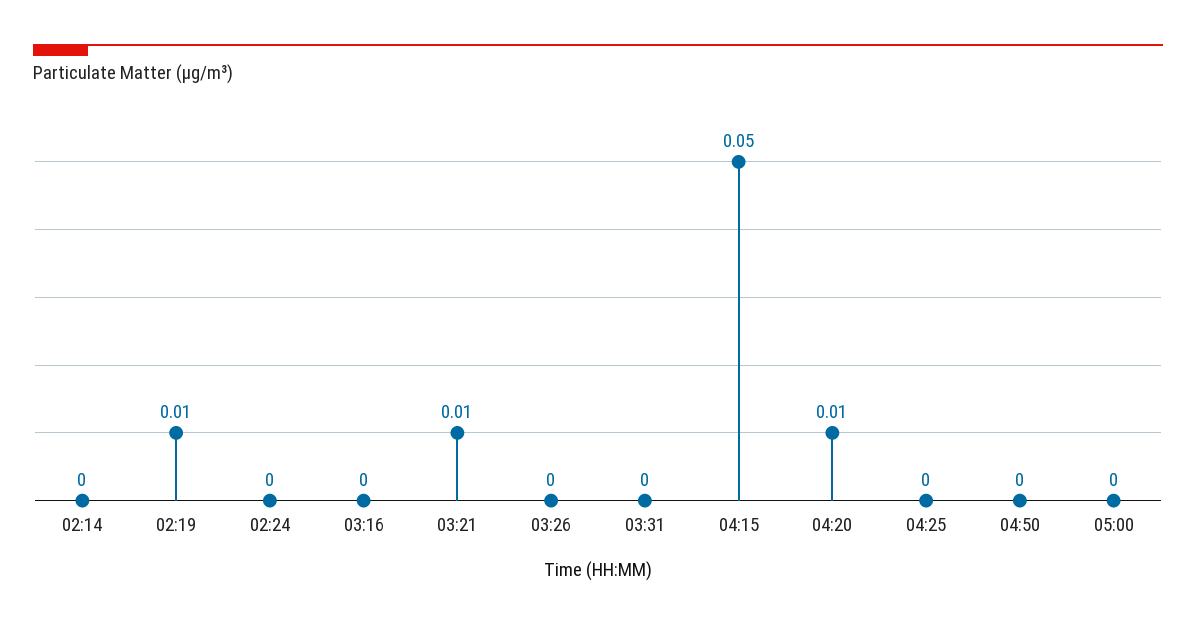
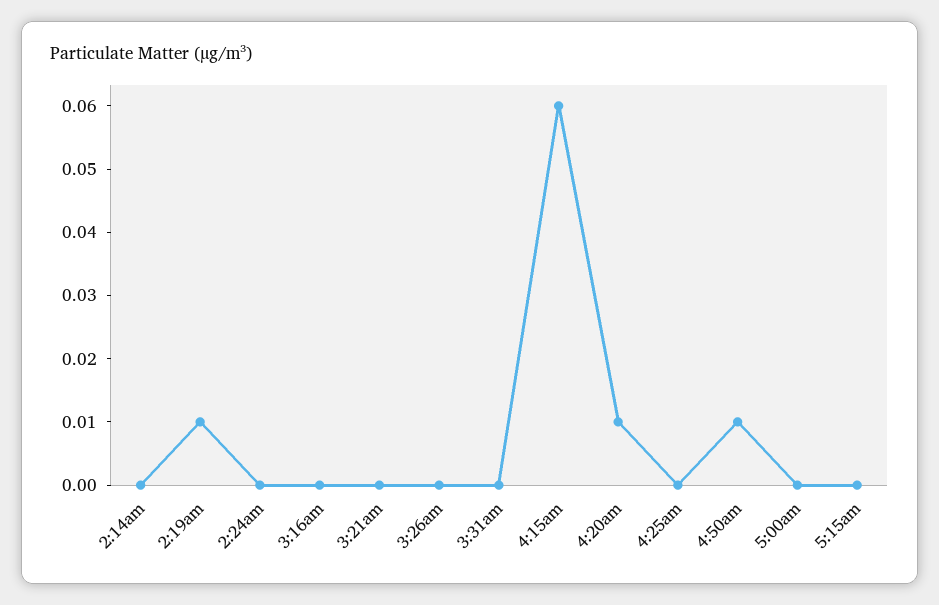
03:21: 0.01 -> 0
04:15: 0.05 -> 0.06
04:50: 0 -> 0.01
5:15am: none -> 0

